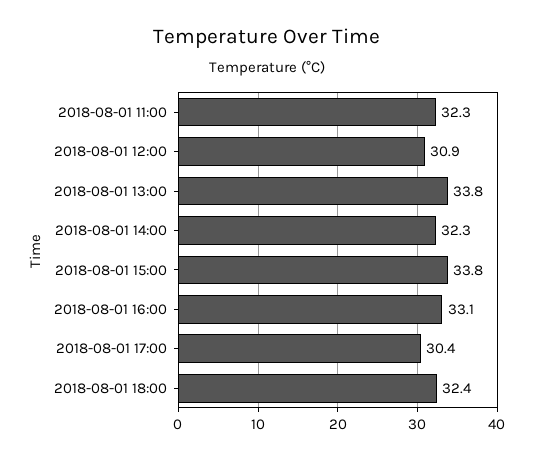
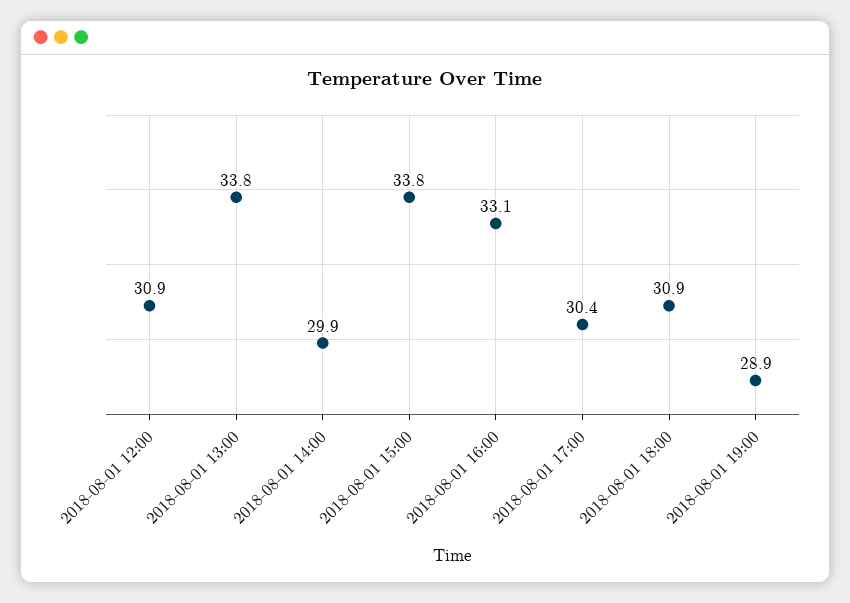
2018-08-01 11:00: 32.3 -> none
2018-08-01 14:00: 32.3 -> 29.9
2018-08-01 18:00: 32.4 -> 30.9
2018-08-01 19:00: none -> 28.9

